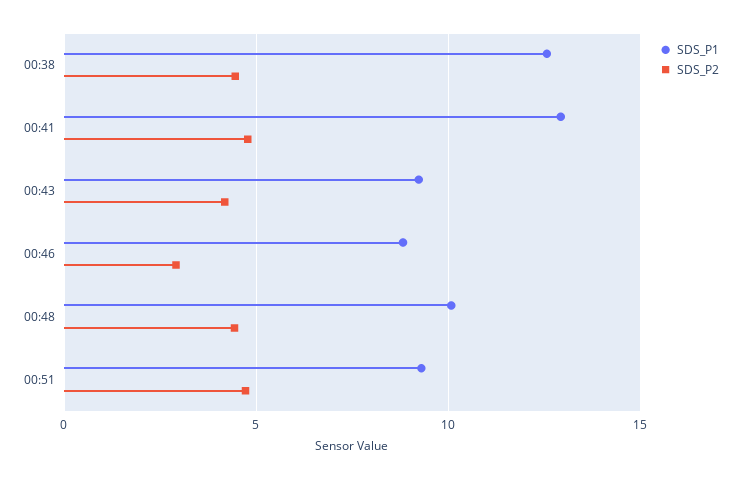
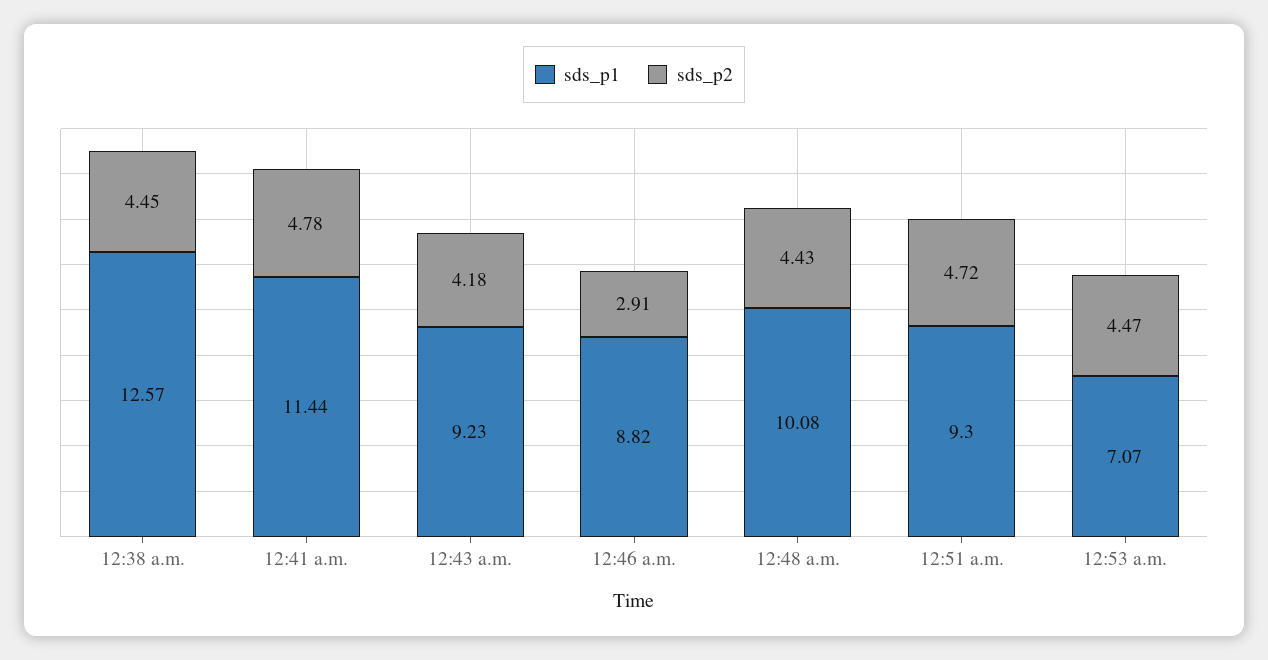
SDS_P1, 00:41: 13 -> 11.44
SDS_P1, 12:53 a.m.: none -> 7.07
SDS_P2, 12:53 a.m.: none -> 4.47

